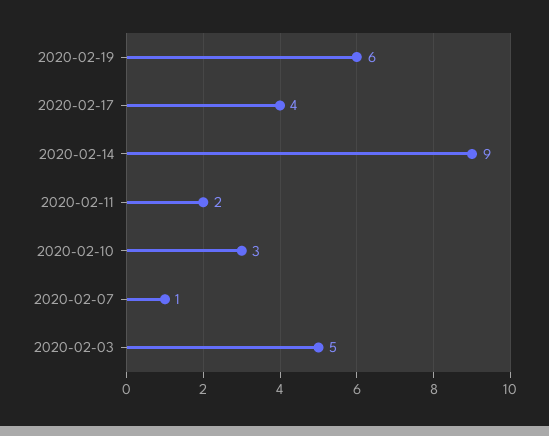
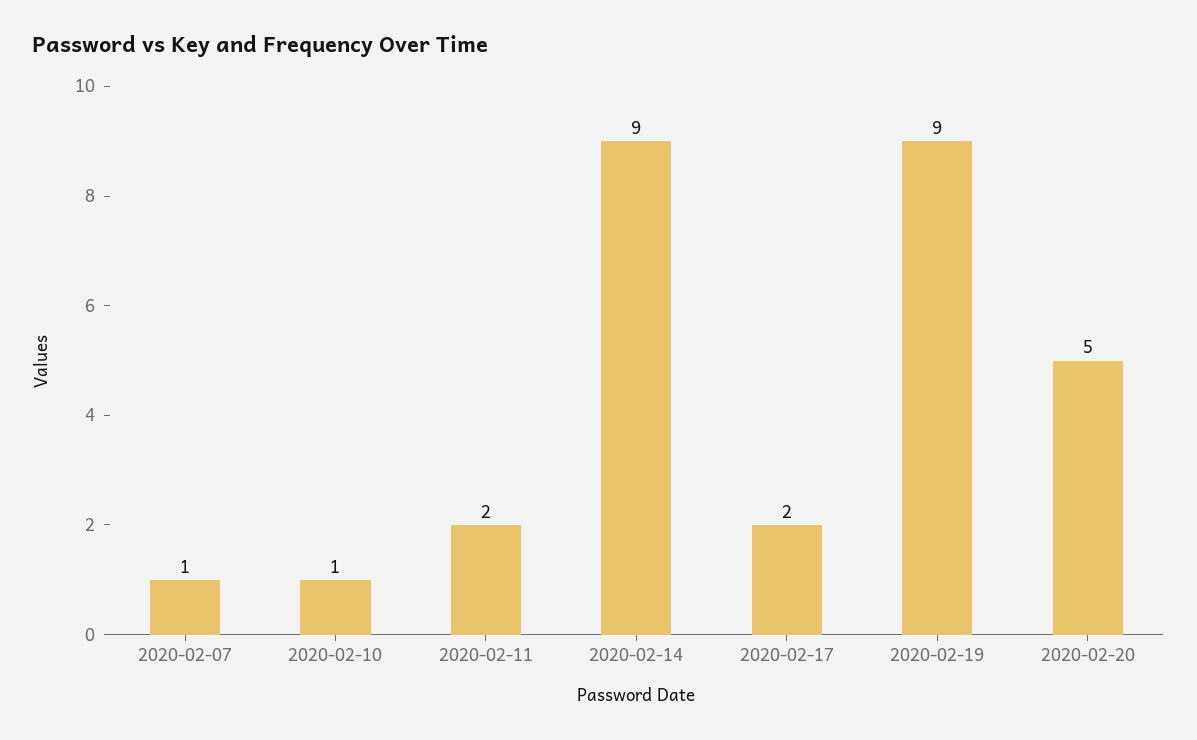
2020-02-19: 6 -> 9
2020-02-17: 4 -> 2
2020-02-10: 3 -> 1
2020-02-03: 5 -> none
2020-02-20: none -> 5

